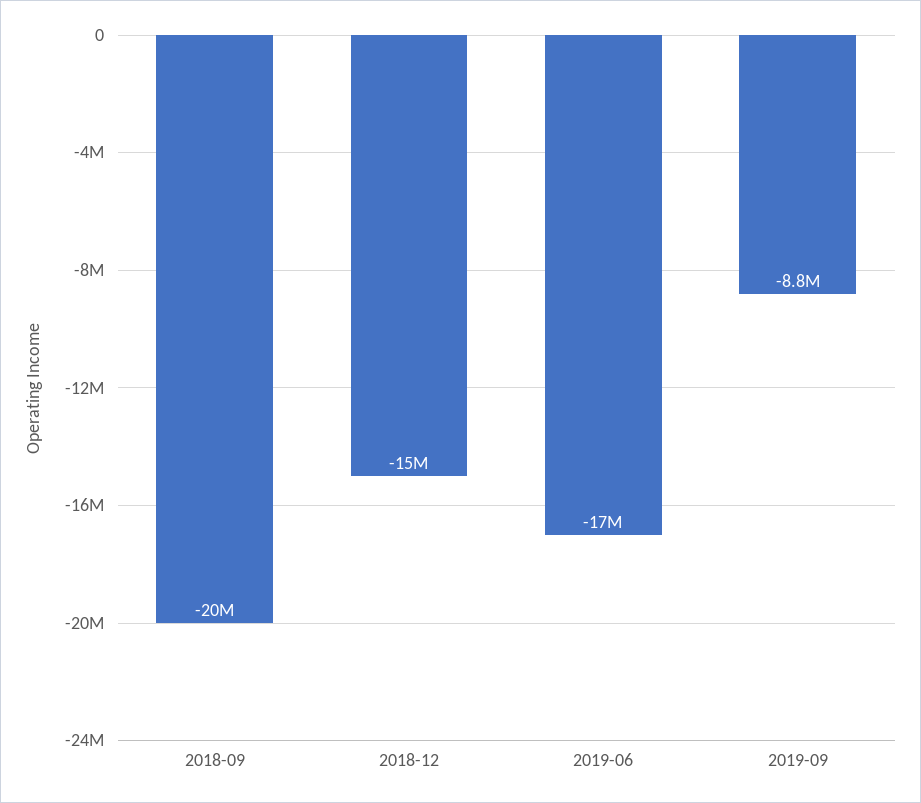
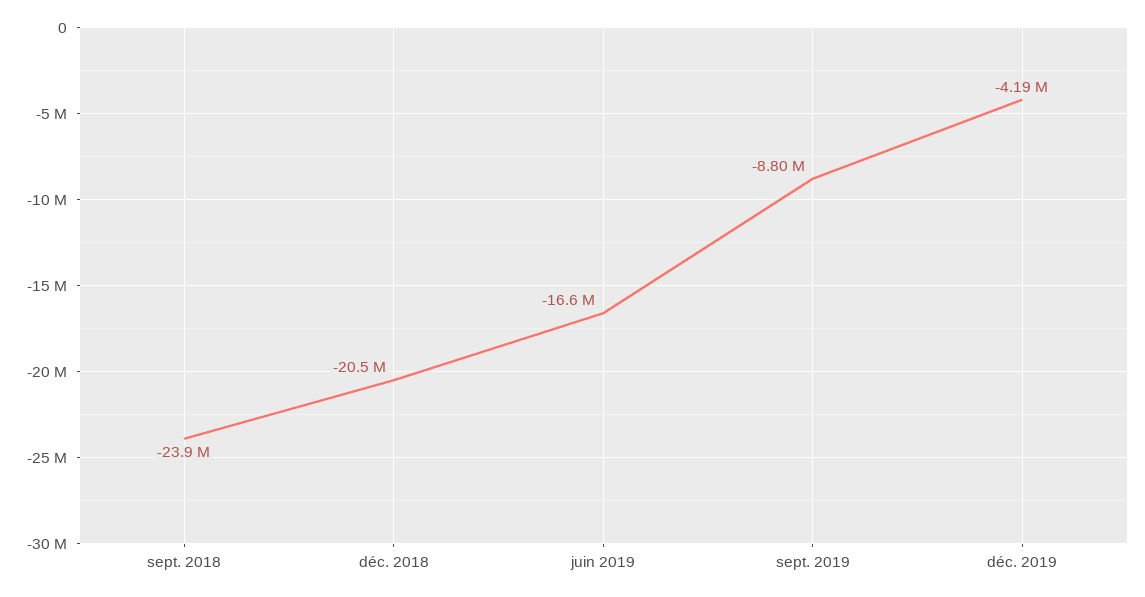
2018-09: -20000000 -> -23900000
2018-12: -15000000 -> -20500000
déc. 2019: none -> -4190000

